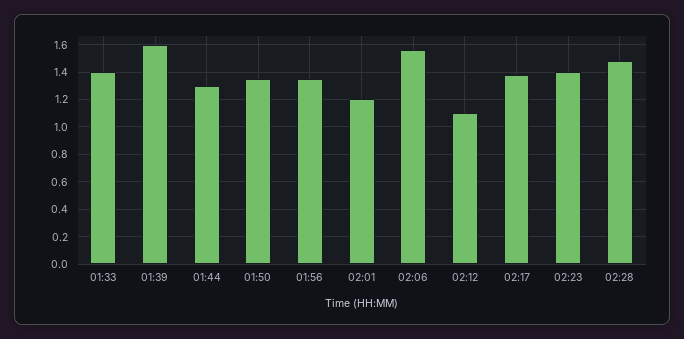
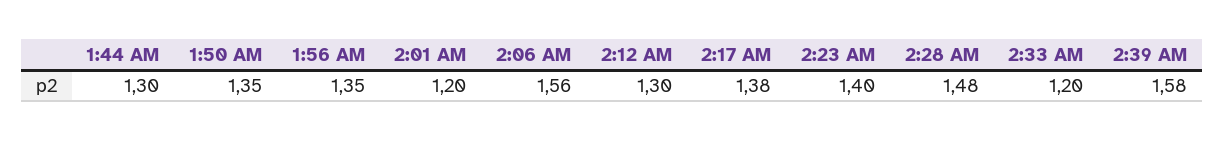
01:33: 1.4 -> none
01:39: 1.6 -> none
02:12: 1.1 -> 1.3
2:33 AM: none -> 1.2
2:39 AM: none -> 1.58

